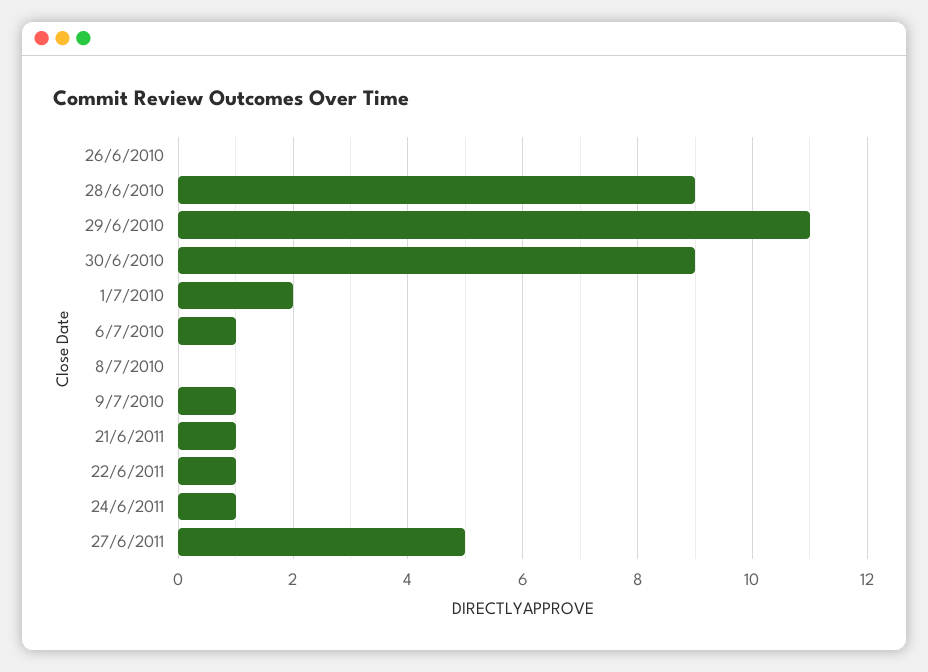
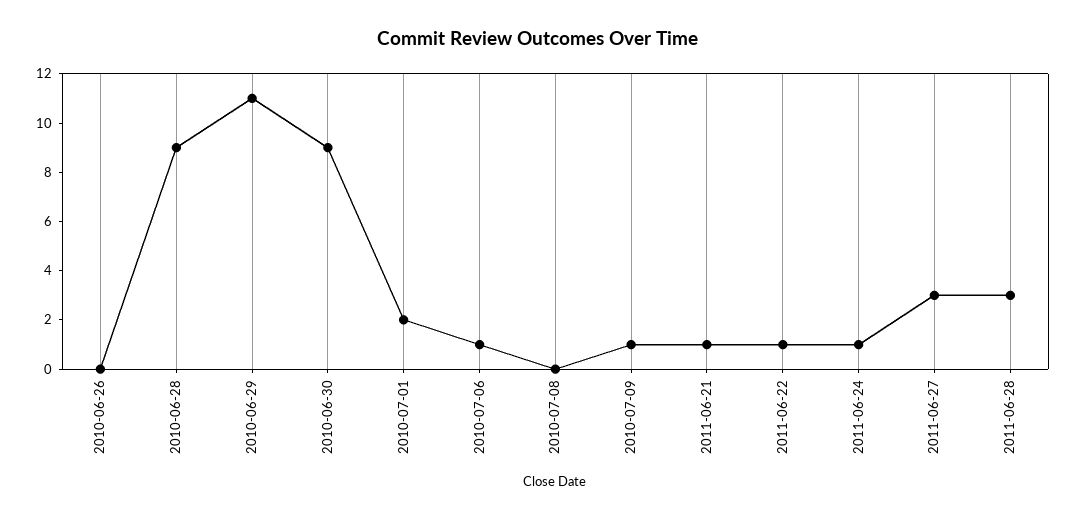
27/6/2011: 5 -> 3
2011-06-28: none -> 3

